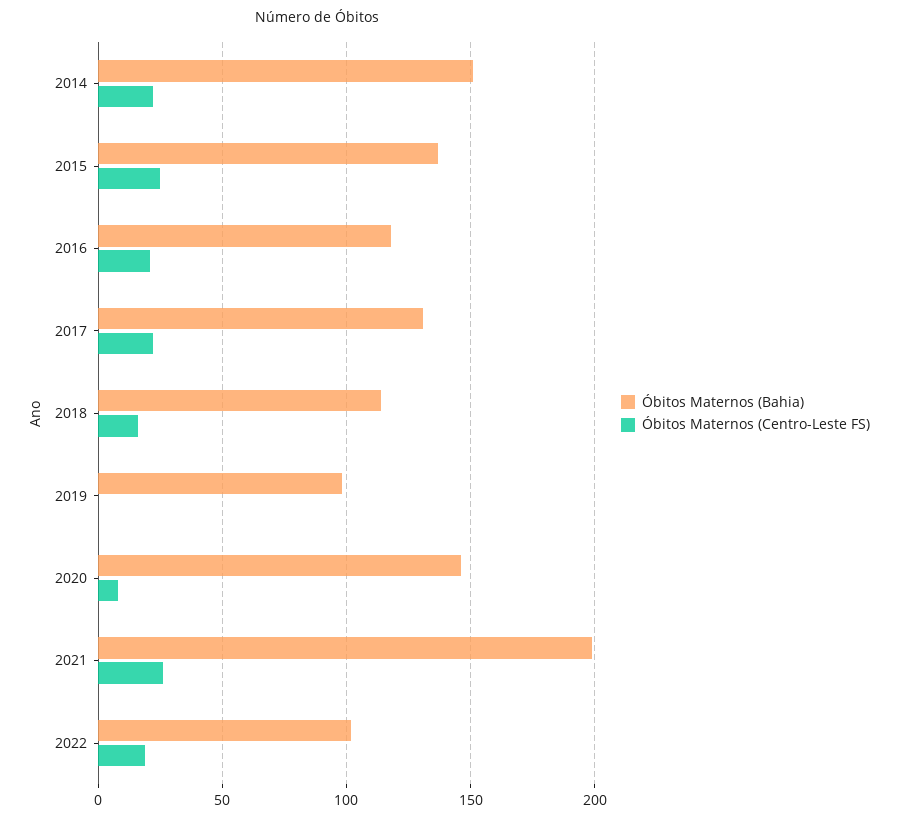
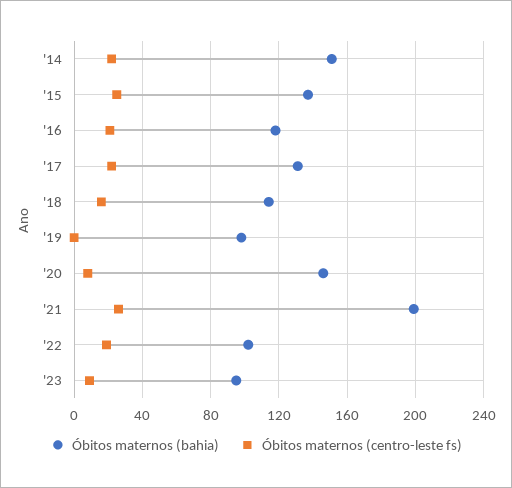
Óbitos Maternos (Bahia), '23: none -> 95
Óbitos Maternos (Centro-Leste FS), '23: none -> 10

